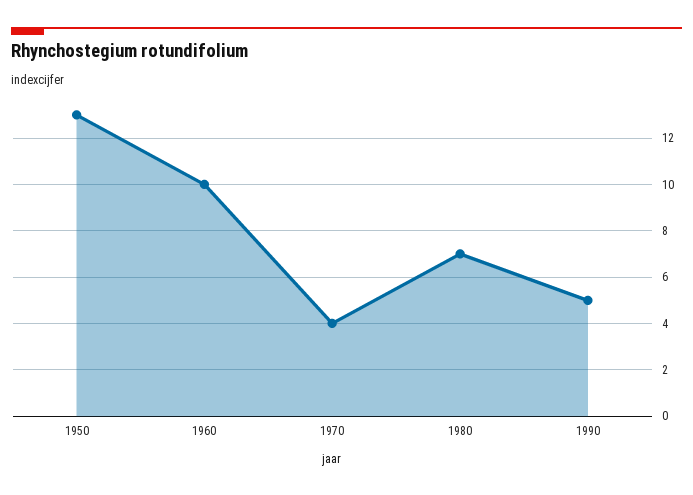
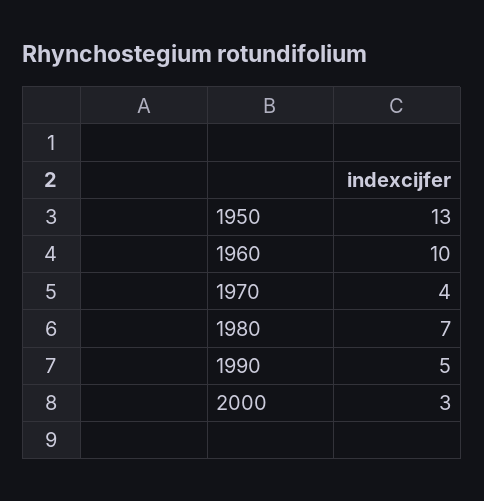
2000: none -> 3

